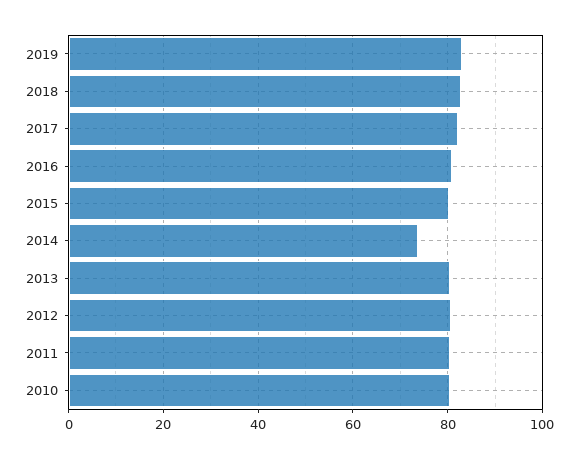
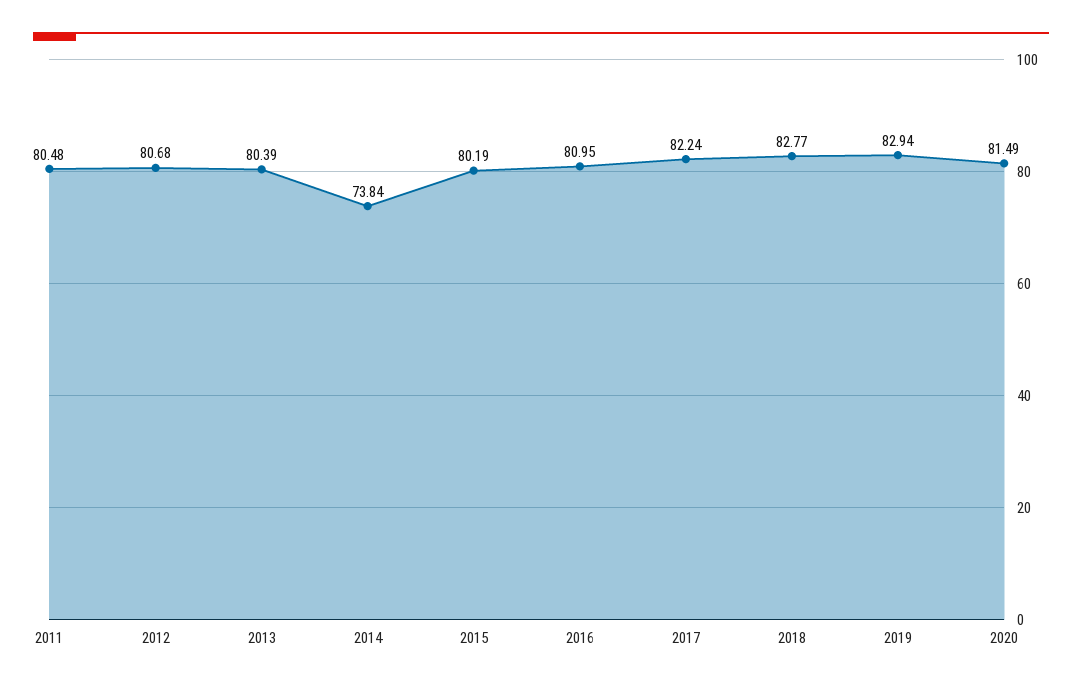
2010: 80 -> none
2020: none -> 81.49

